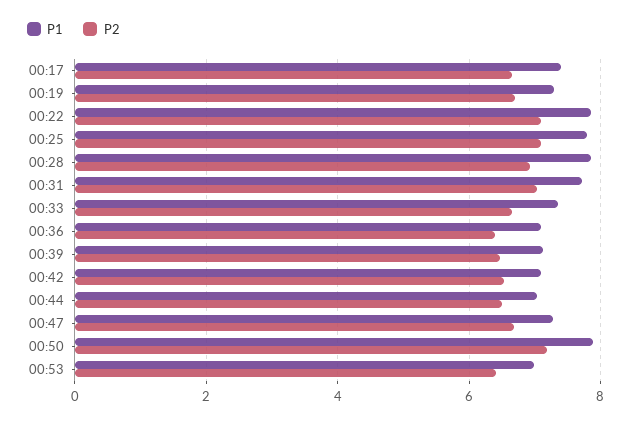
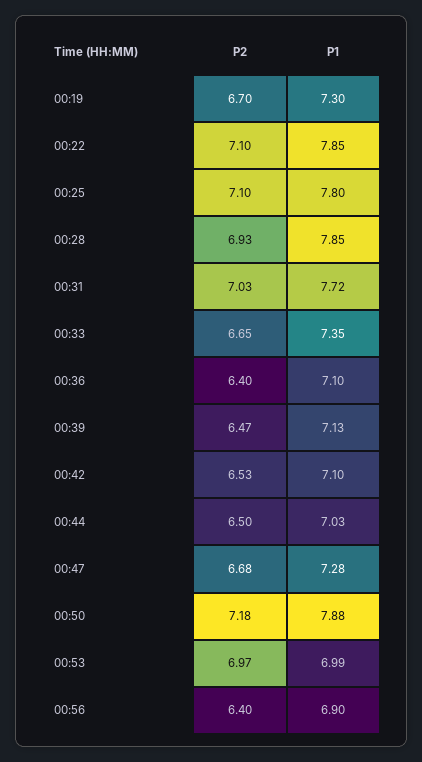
P1, 00:17: 7.4 -> none
P2, 00:17: 6.6 -> none
P2, 00:53: 6.4 -> 6.97
P2, 00:56: none -> 6.4
P1, 00:56: none -> 6.9

